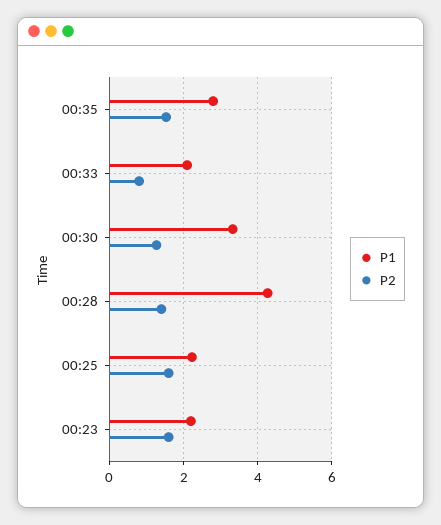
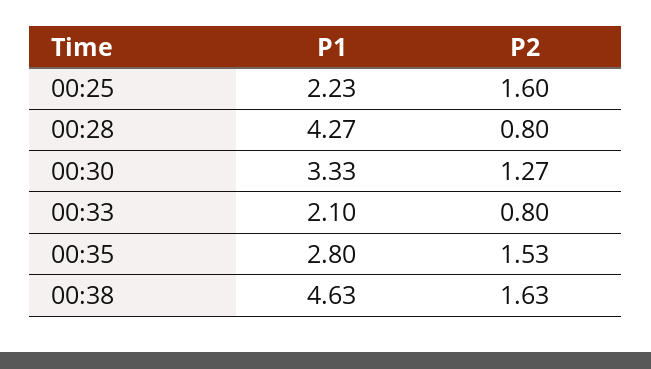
P2, 00:28: 1.4 -> 0.8
P1, 00:23: 2.2 -> none
P2, 00:23: 1.6 -> none
P1, 00:38: none -> 4.63
P2, 00:38: none -> 1.63

